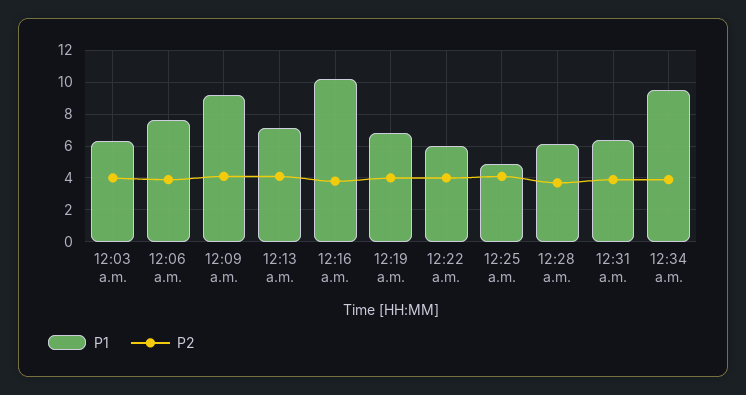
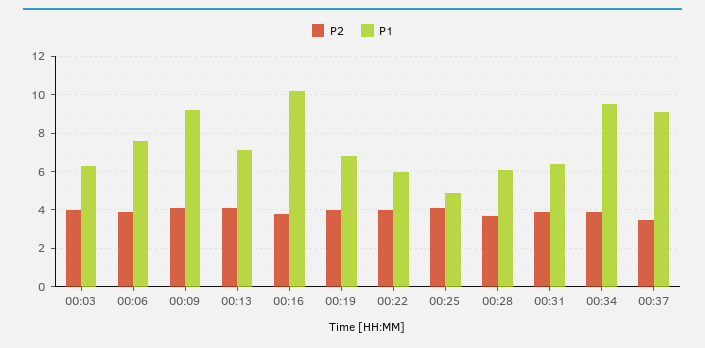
P2, 00:37: none -> 3.5
P1, 00:37: none -> 9

